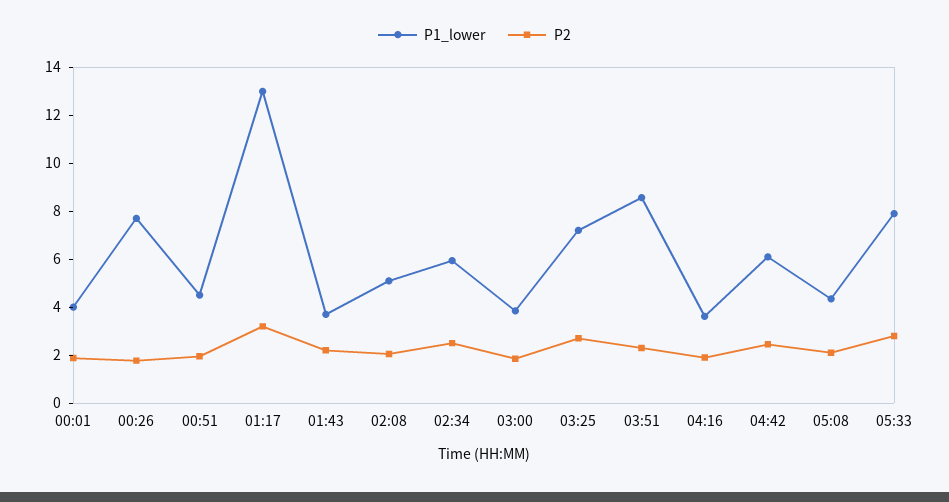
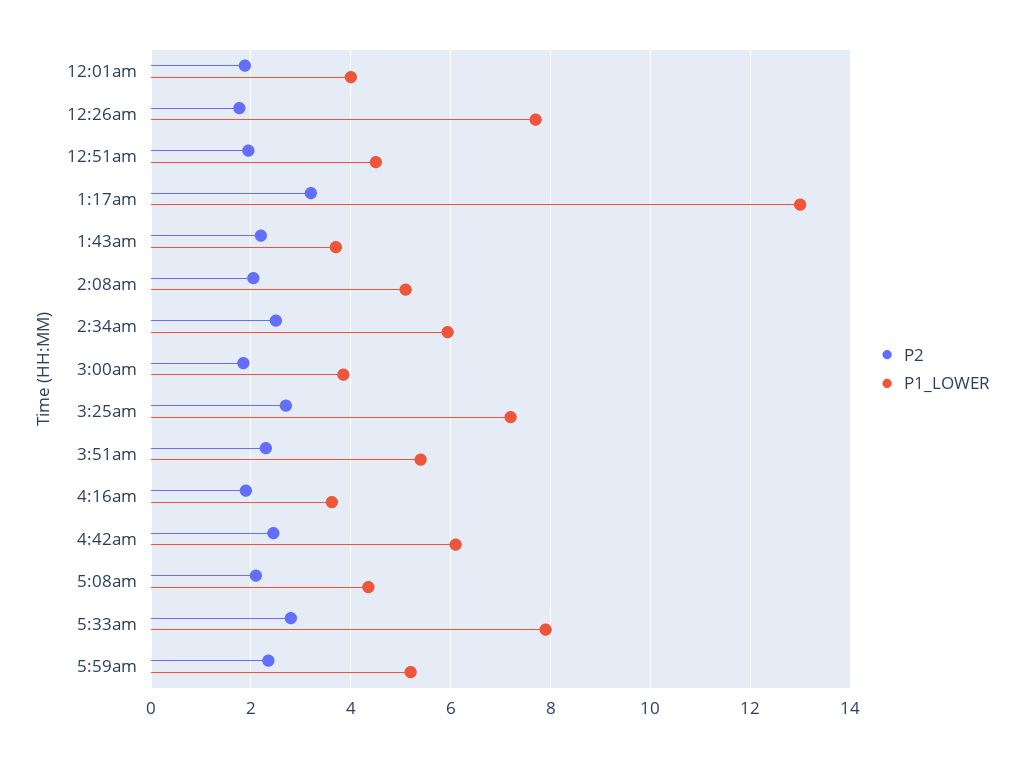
P1_lower, 03:51: 8.5 -> 5.4
P2, 5:59am: none -> 2.4
P1_lower, 5:59am: none -> 5.2

